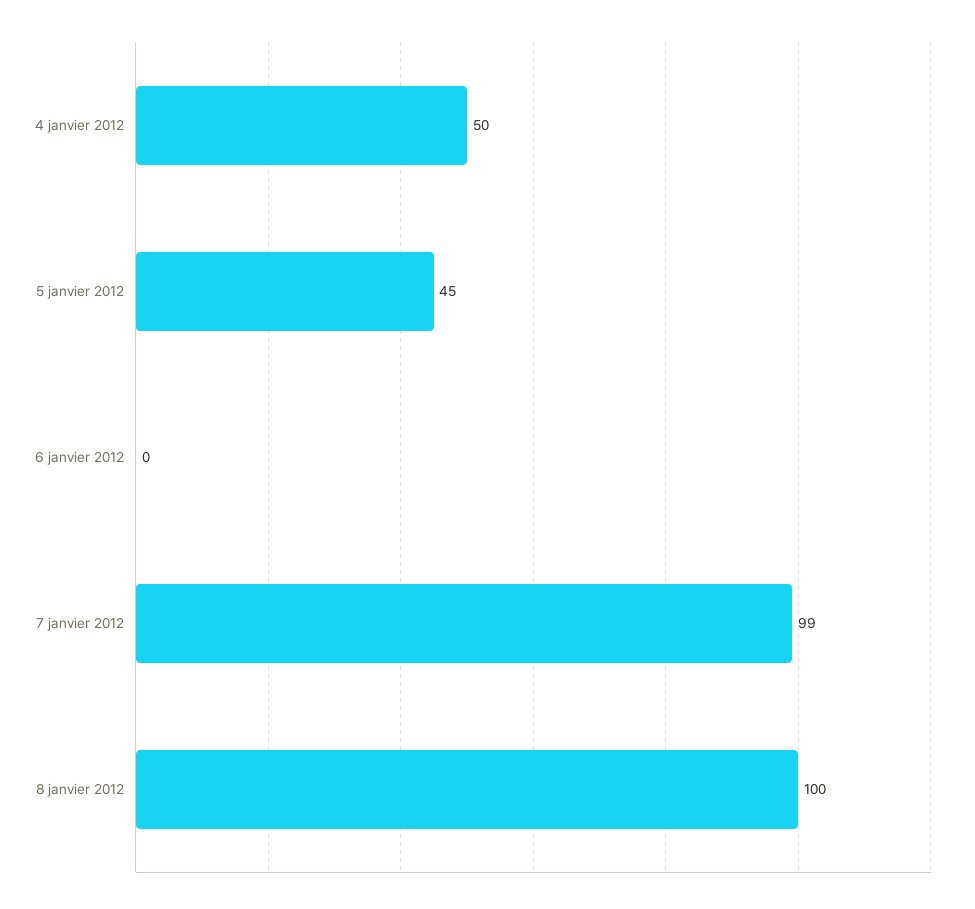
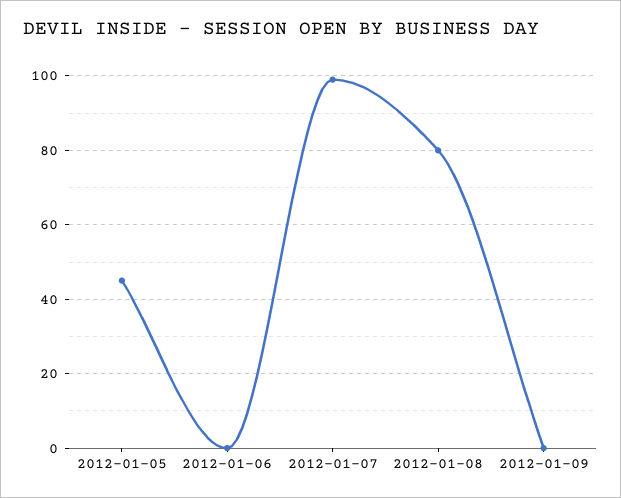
4 janvier 2012: 50 -> none
8 janvier 2012: 100 -> 80
2012-01-09: none -> 0

